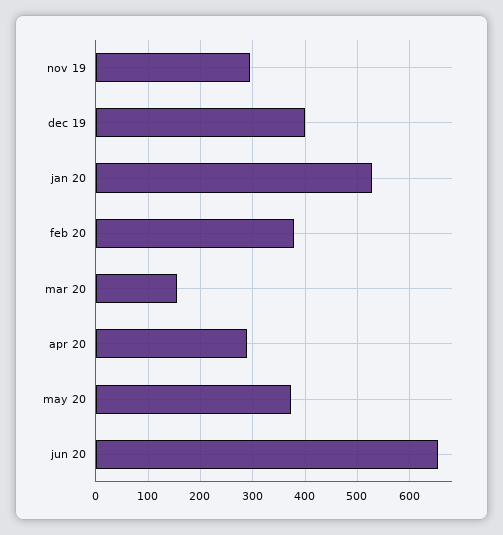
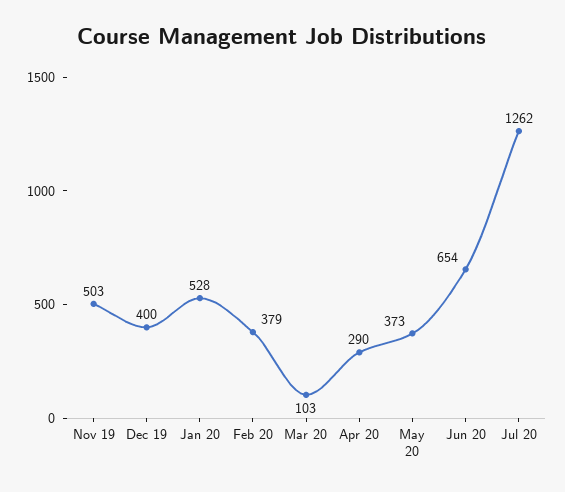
nov 19: 300 -> 503
mar 20: 160 -> 103
Jul 20: none -> 1262

